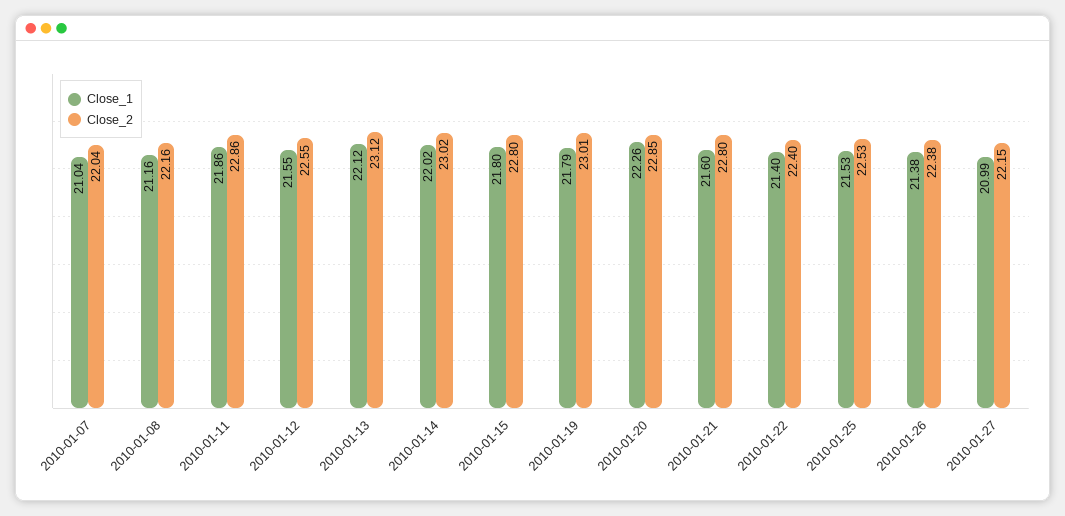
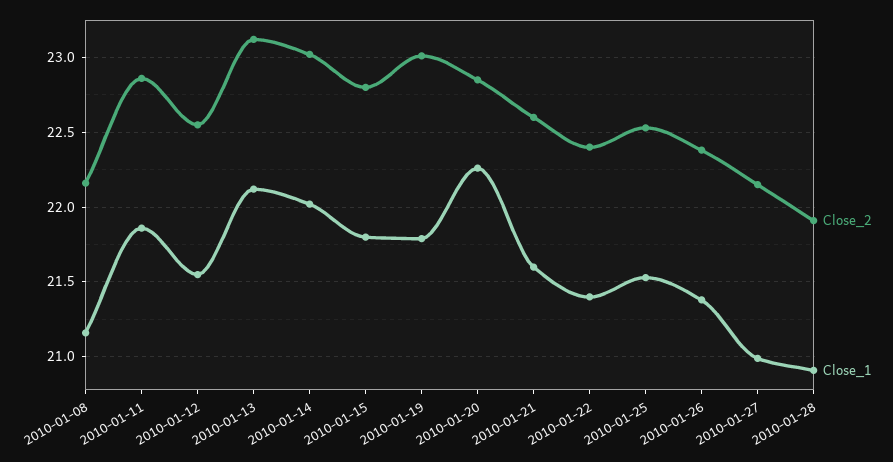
Close_1, 2010-01-07: 21.04 -> none
Close_2, 2010-01-07: 22.04 -> none
Close_2, 2010-01-21: 22.8 -> 22.6
Close_2, 2010-01-28: none -> 21.9
Close_1, 2010-01-28: none -> 20.9

